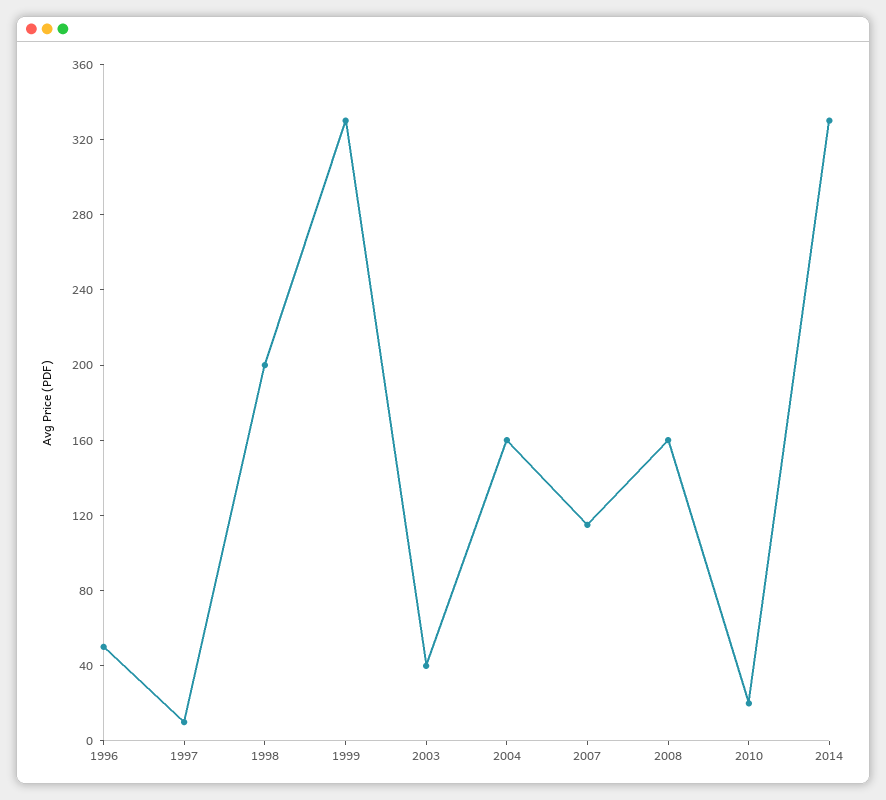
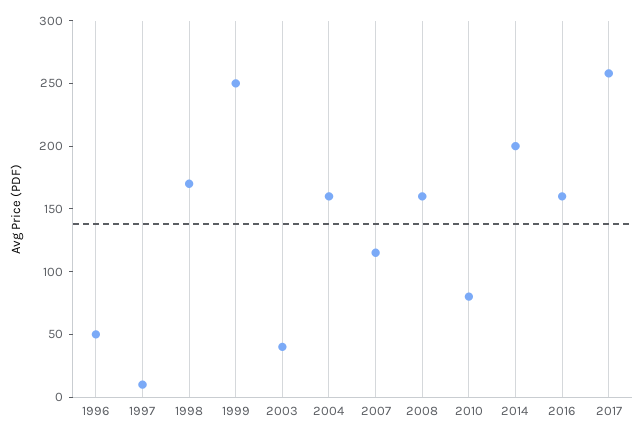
1998: 200 -> 170
1999: 330 -> 250
2010: 20 -> 80
2014: 330 -> 200
2016: none -> 160
2017: none -> 260

